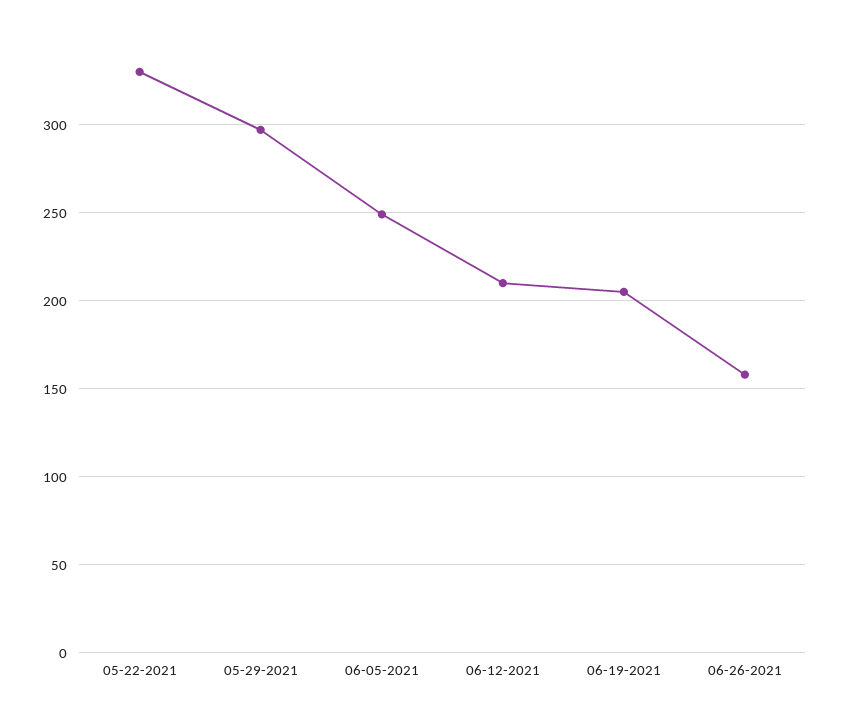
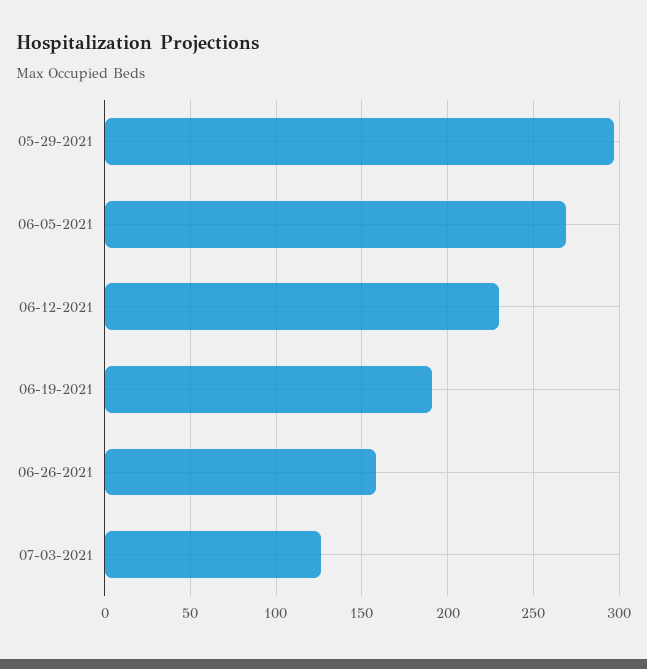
05-22-2021: 330 -> none
06-05-2021: 250 -> 270
06-12-2021: 210 -> 230
06-19-2021: 205 -> 190
07-03-2021: none -> 125

